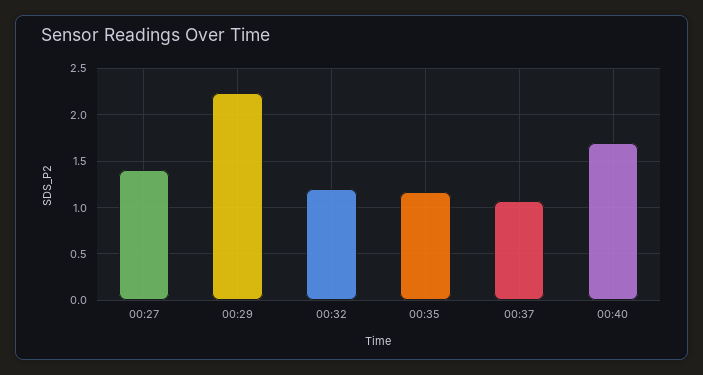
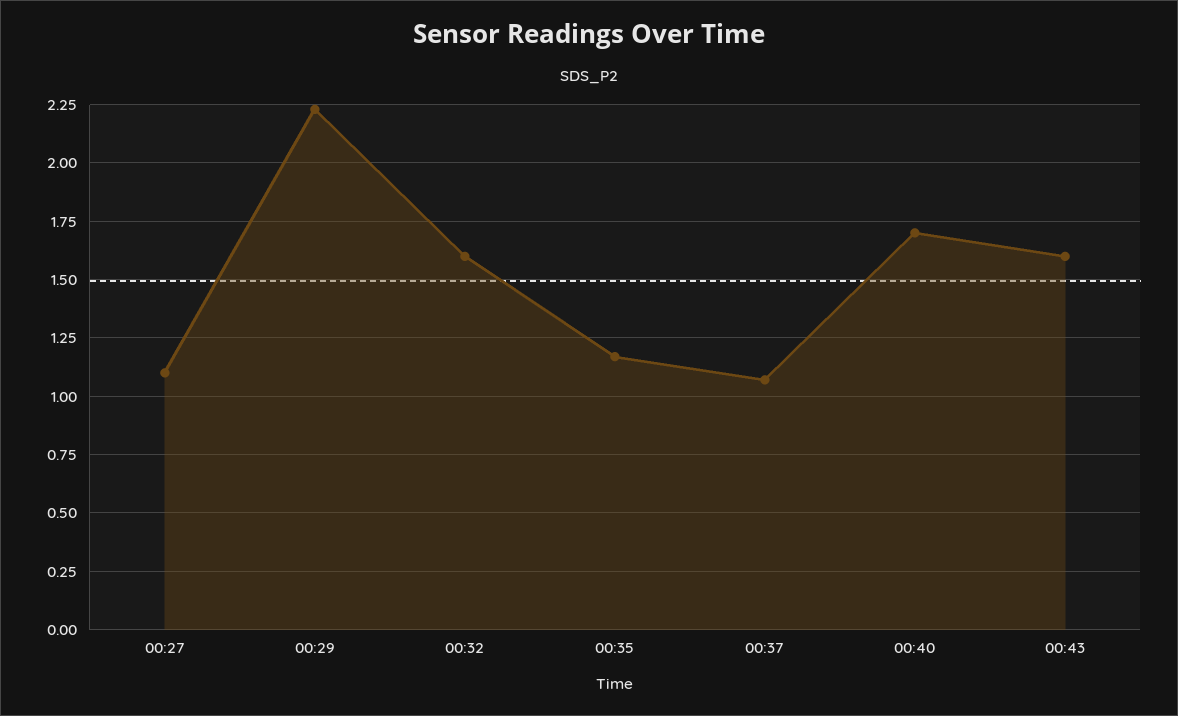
00:27: 1.4 -> 1.1
00:32: 1.2 -> 1.6
00:43: none -> 1.6

